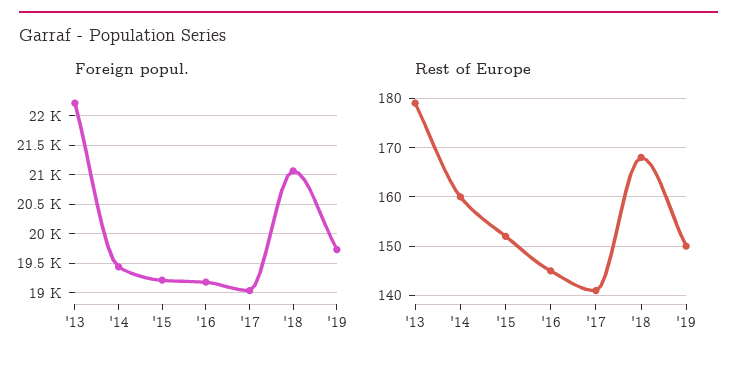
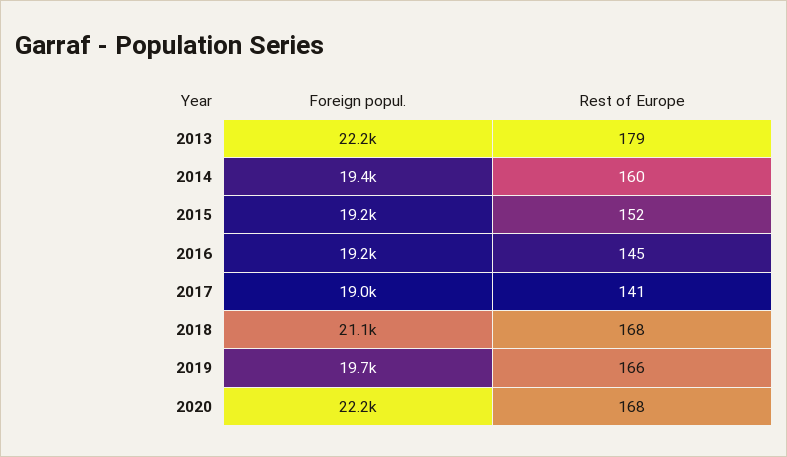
Rest of Europe, '19: 150 -> 166
Foreign popul., 2020: none -> 22200
Rest of Europe, 2020: none -> 168

